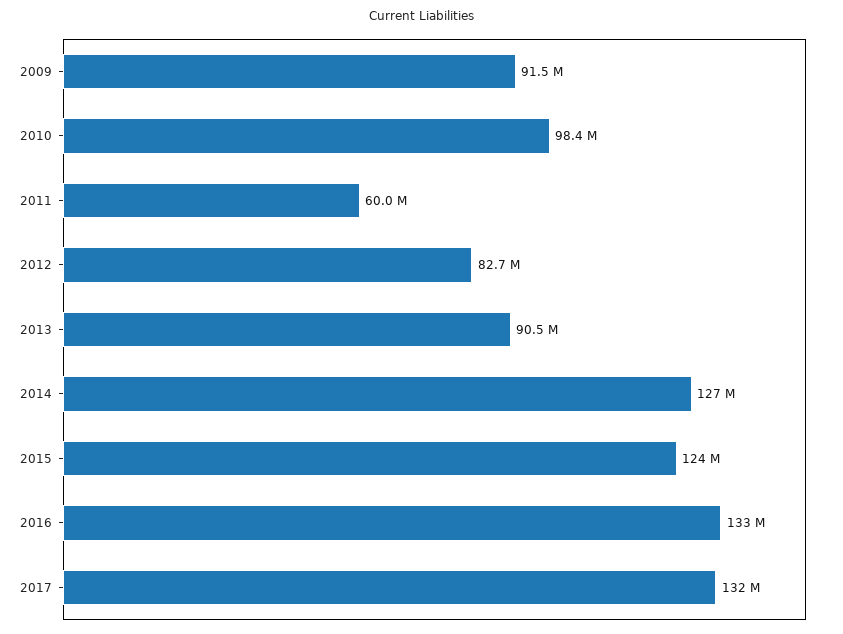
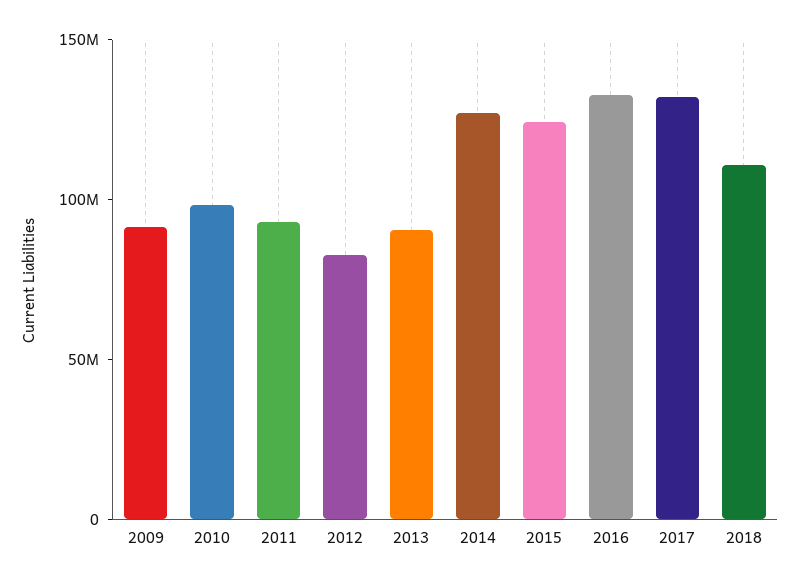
2011: 60000000 -> 90000000
2018: none -> 110000000

